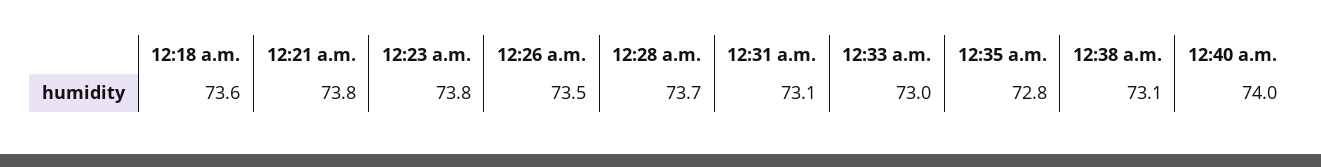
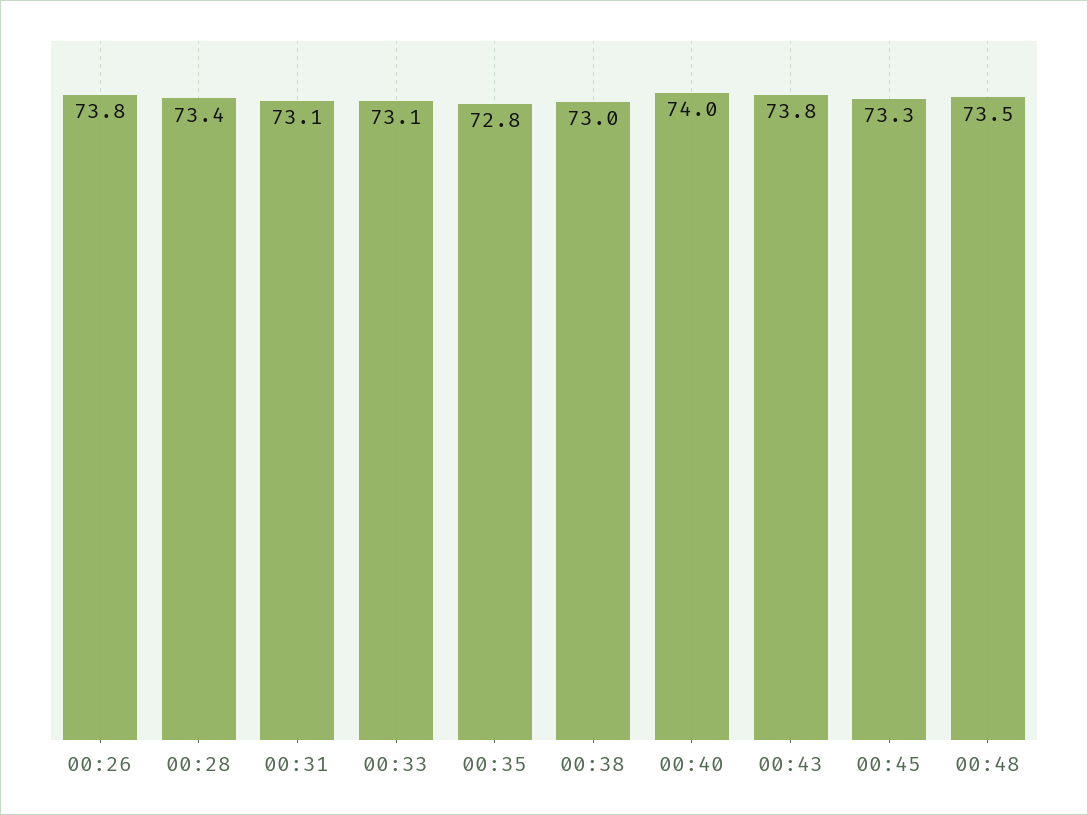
12:18 a.m.: 73.6 -> none
12:21 a.m.: 73.8 -> none
12:23 a.m.: 73.8 -> none
12:26 a.m.: 73.5 -> 73.8
12:28 a.m.: 73.7 -> 73.4
12:33 a.m.: 73 -> 73.1
12:38 a.m.: 73.1 -> 73
00:43: none -> 73.8
00:45: none -> 73.3
00:48: none -> 73.5

